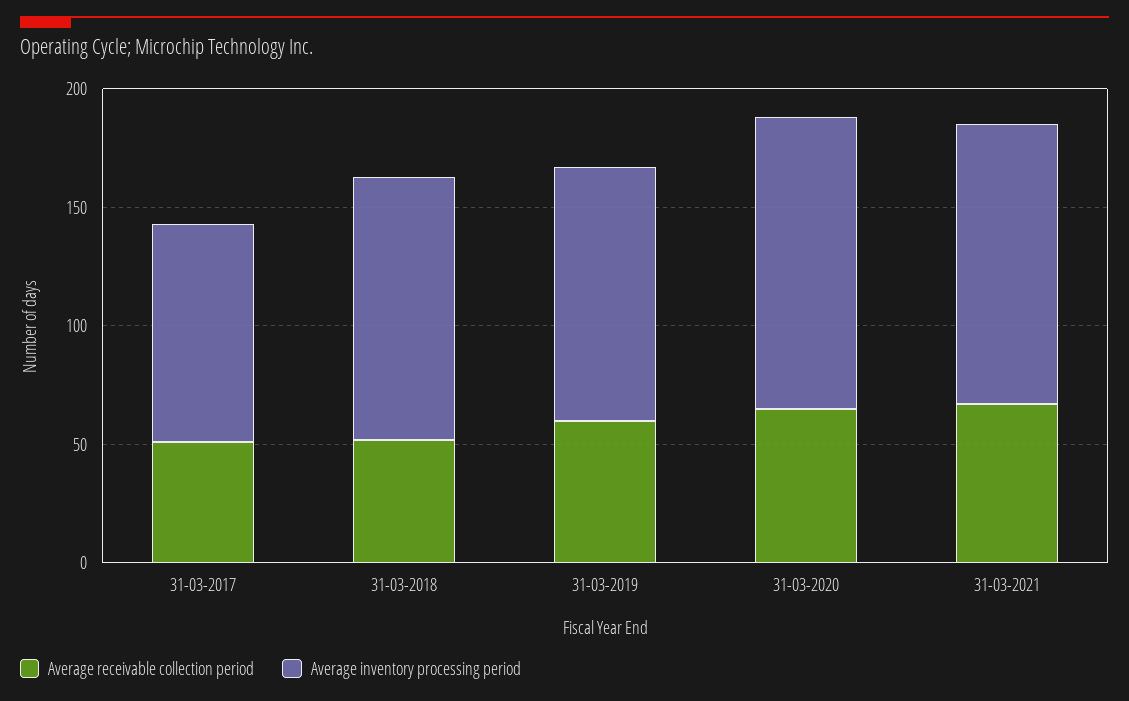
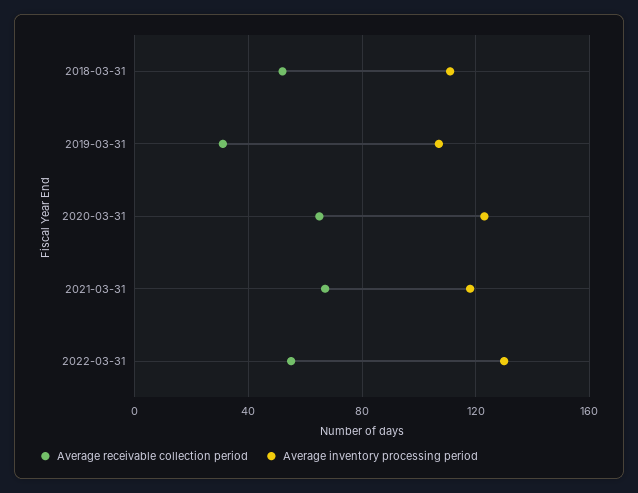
Average receivable collection period, 31-03-2017: 50 -> none
Average inventory processing period, 31-03-2017: 90 -> none
Average receivable collection period, 31-03-2019: 60 -> 30
Average receivable collection period, 2022-03-31: none -> 55
Average inventory processing period, 2022-03-31: none -> 130

